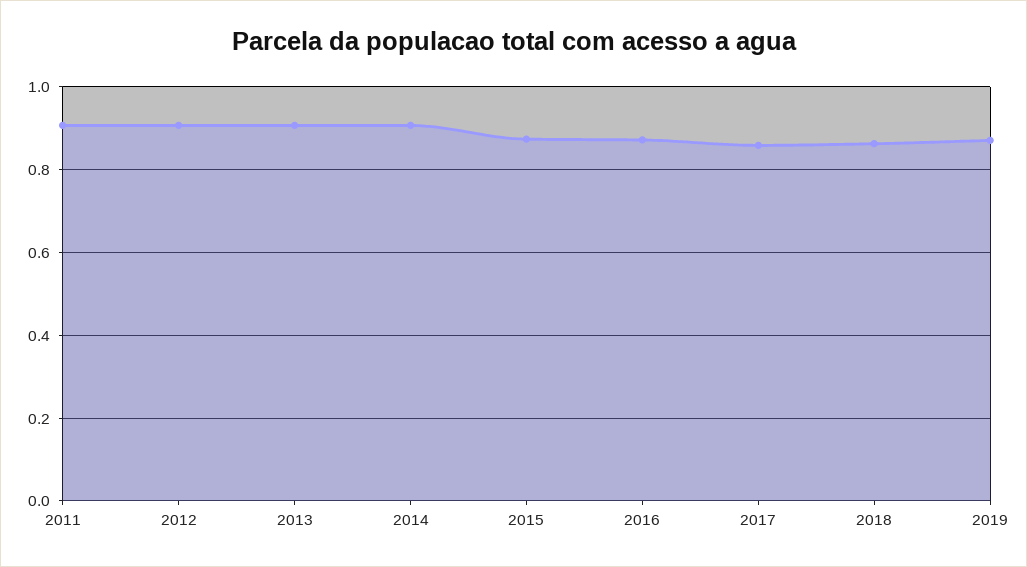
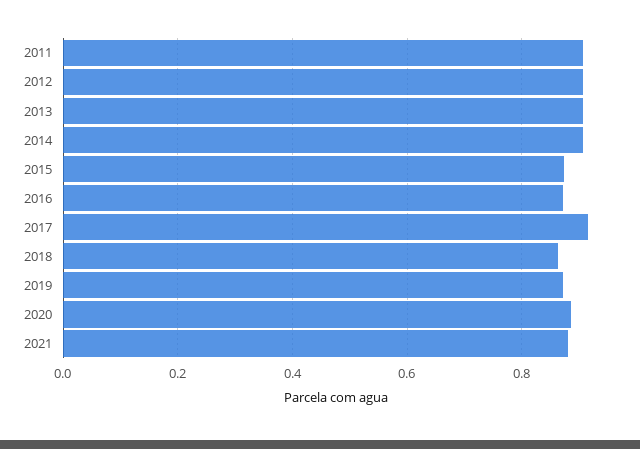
2017: 0.86 -> 0.92
2020: none -> 0.88
2021: none -> 0.88

